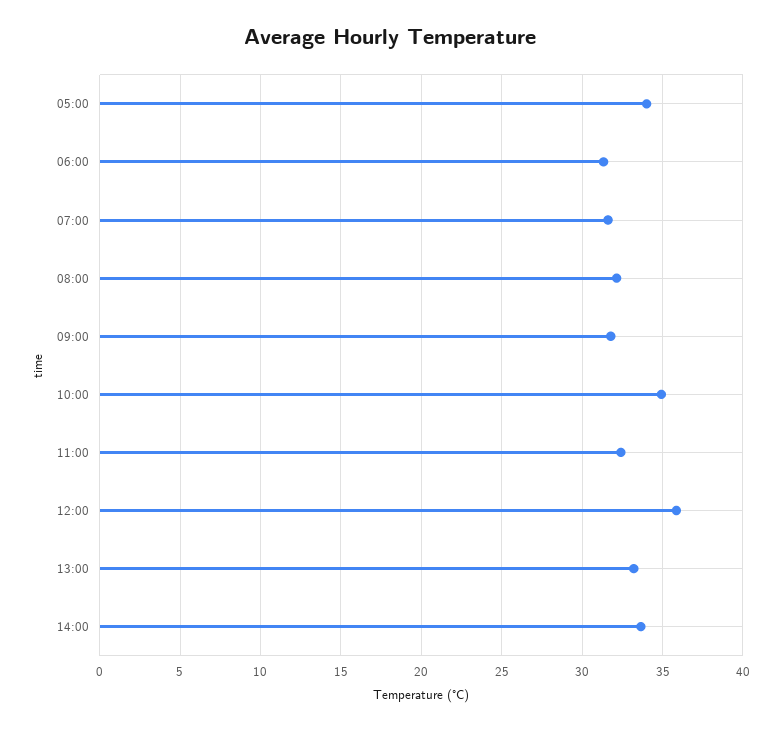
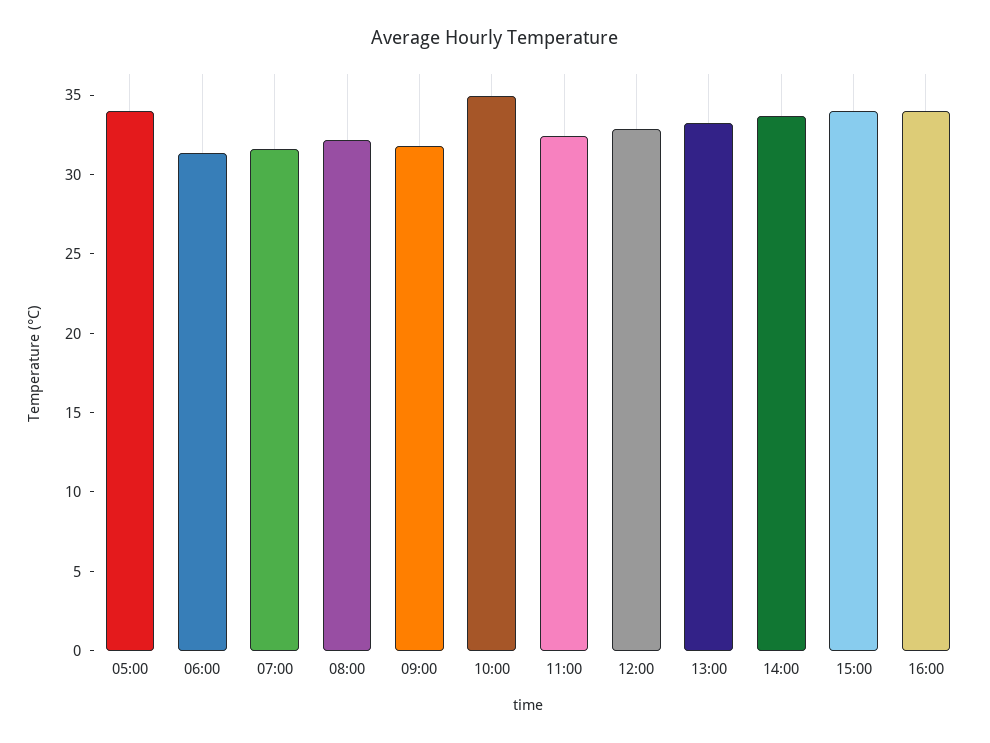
12:00: 36 -> 33
15:00: none -> 34
16:00: none -> 34

